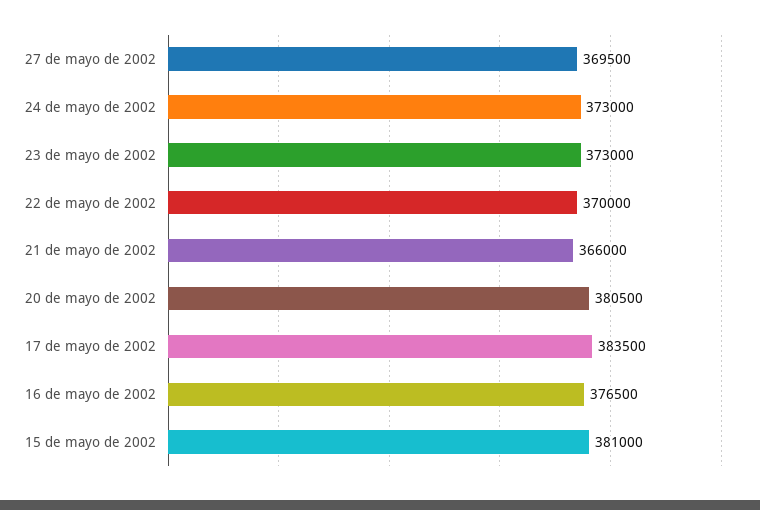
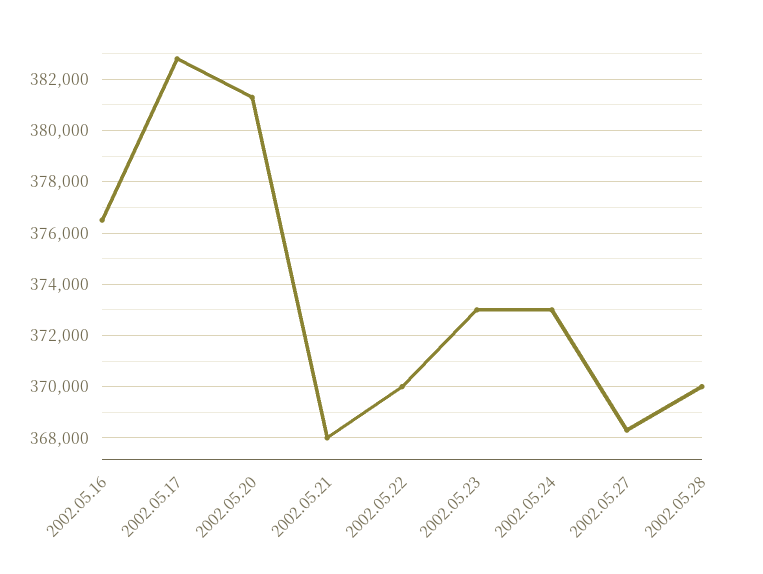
27 de mayo de 2002: 369500 -> 368250
21 de mayo de 2002: 366000 -> 368000
20 de mayo de 2002: 380500 -> 381250
17 de mayo de 2002: 383500 -> 382750
15 de mayo de 2002: 381000 -> none
2002.05.28: none -> 370000

